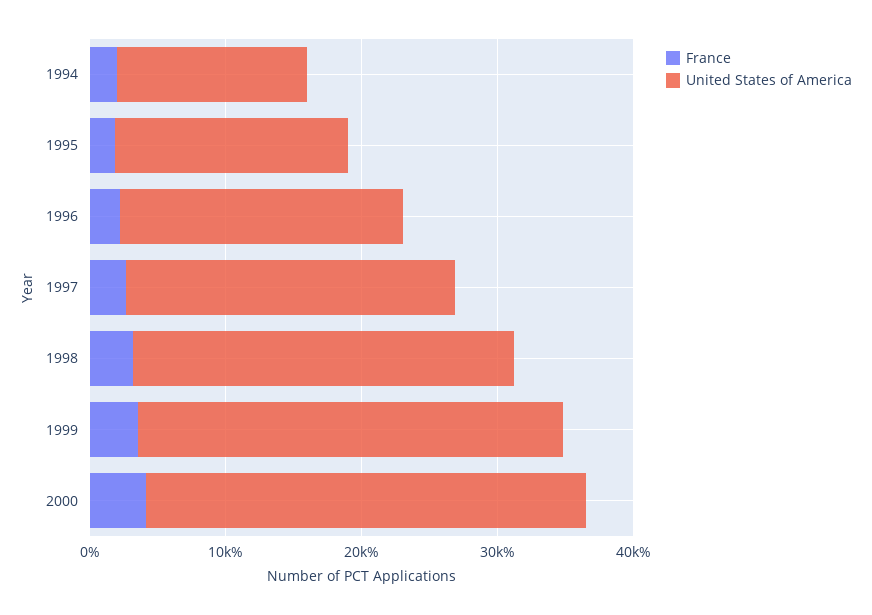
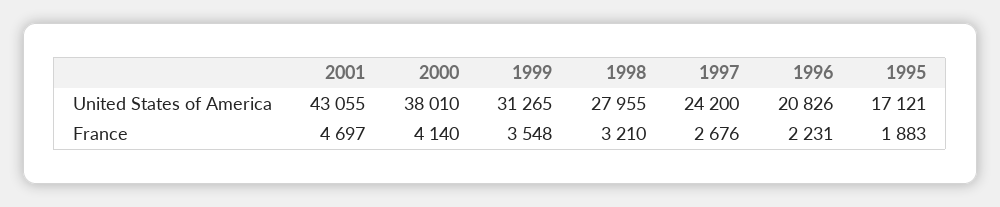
France, 1994: 2000 -> none
United States of America, 1994: 14000 -> none
United States of America, 2000: 32000 -> 38010
United States of America, 2001: none -> 43055
France, 2001: none -> 4697

